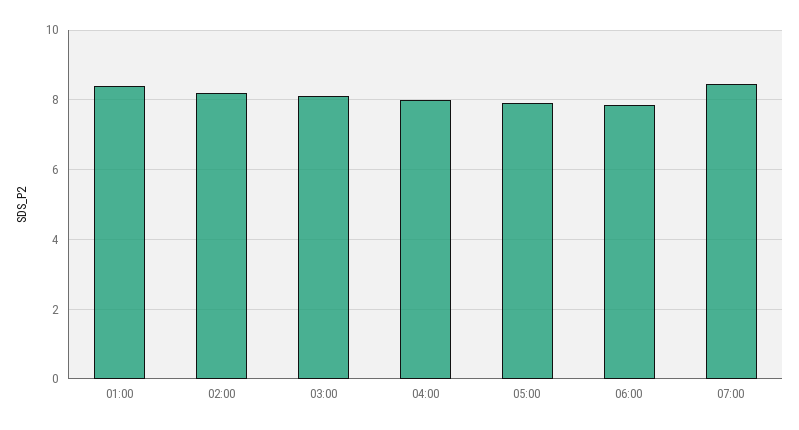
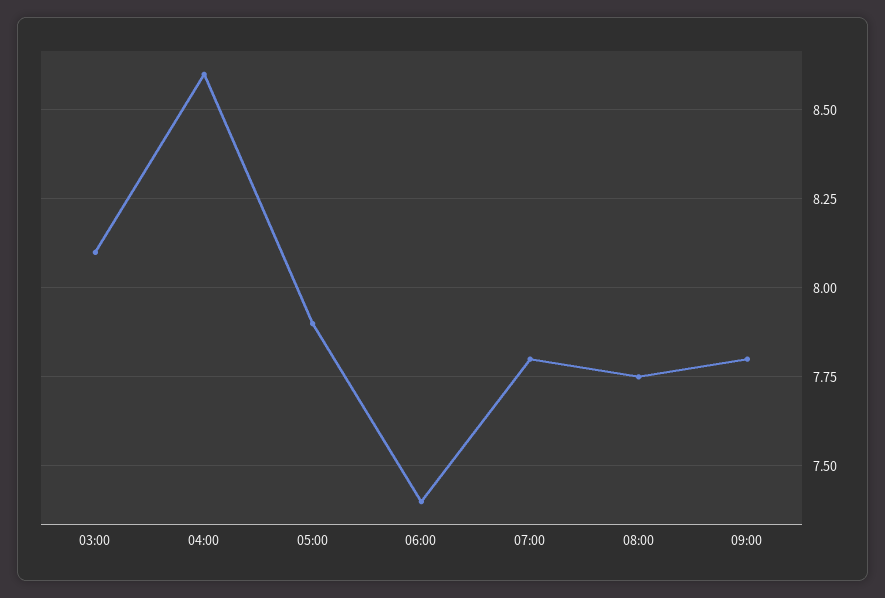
01:00: 8.4 -> none
02:00: 8.2 -> none
04:00: 8 -> 8.6
06:00: 7.8 -> 7.4
07:00: 8.4 -> 7.8
08:00: none -> 7.75
09:00: none -> 7.8

